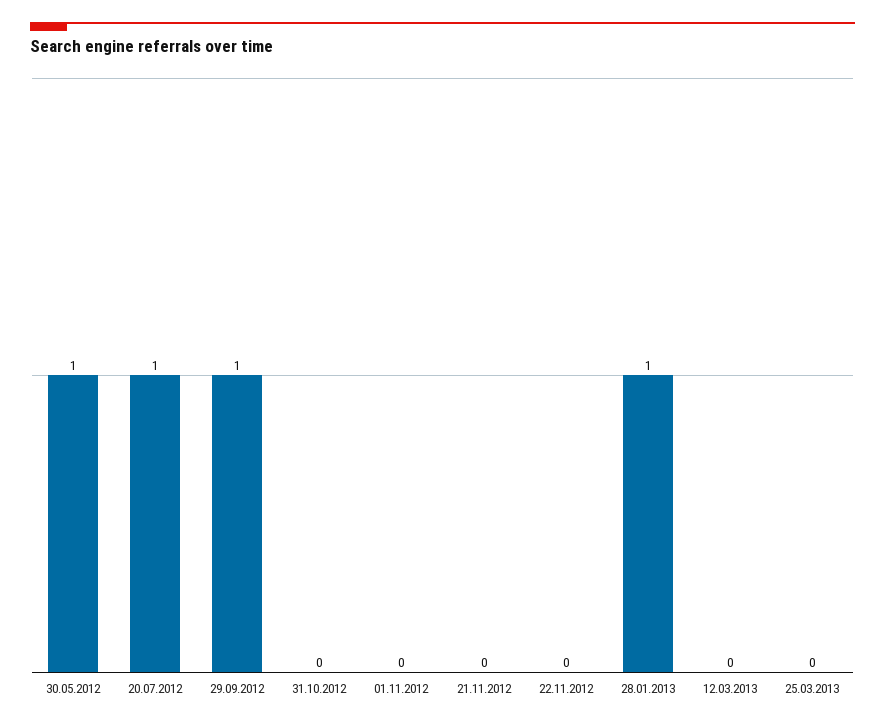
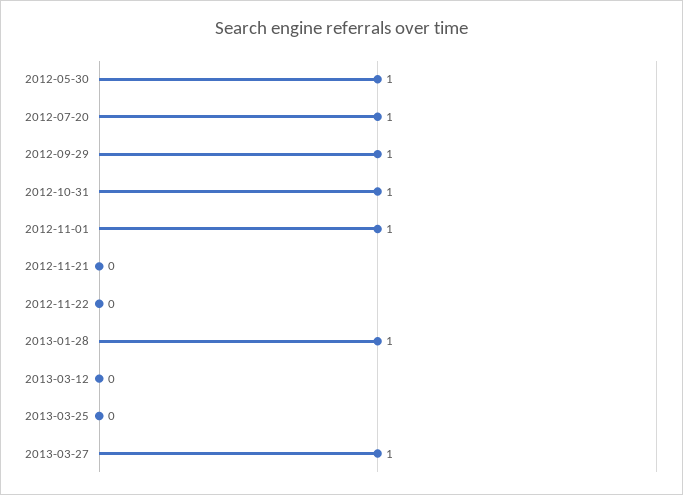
31.10.2012: 0 -> 1
01.11.2012: 0 -> 1
2013-03-27: none -> 1

